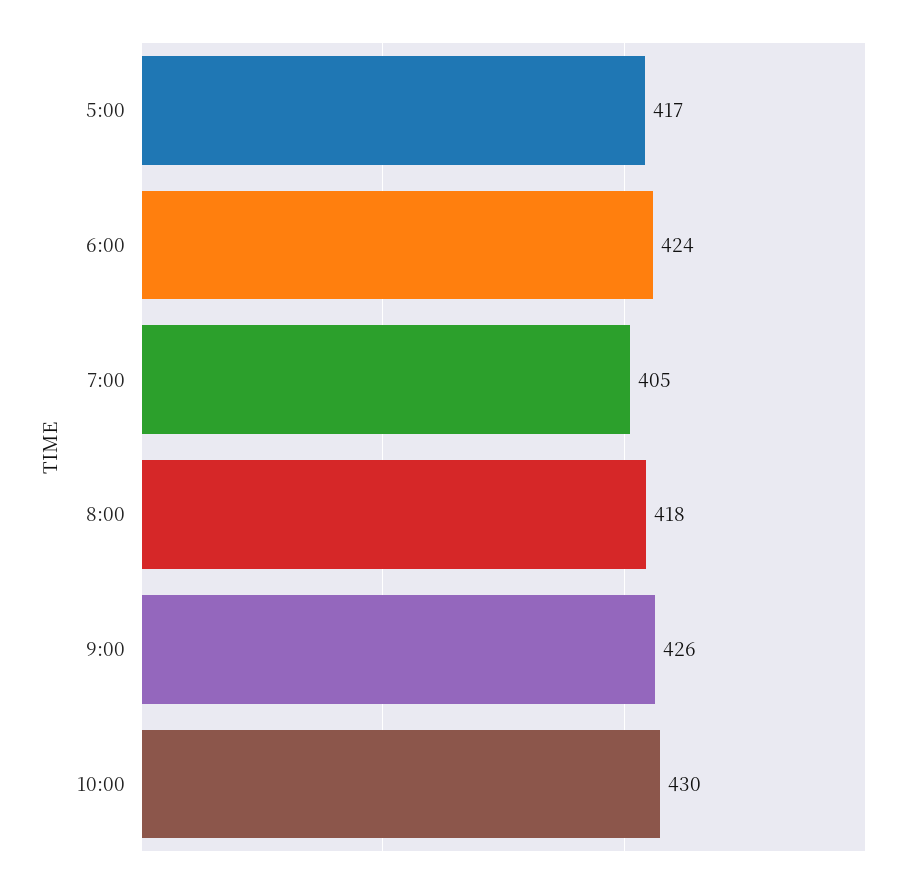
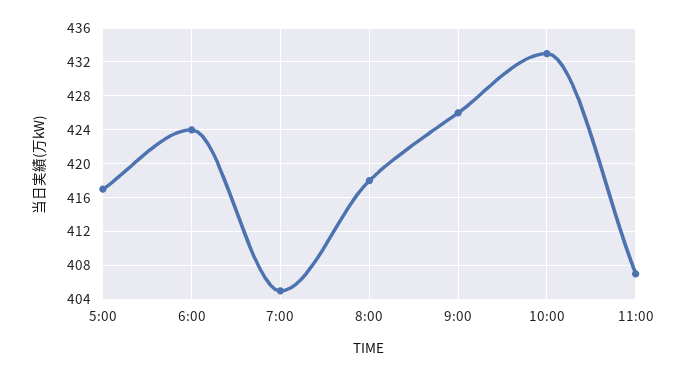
10:00: 430 -> 433
11:00: none -> 407

